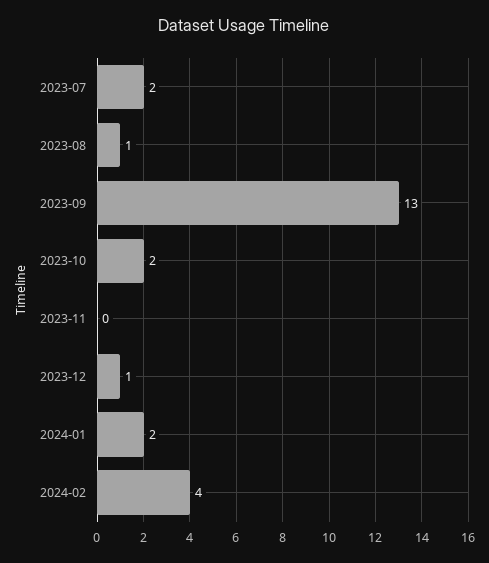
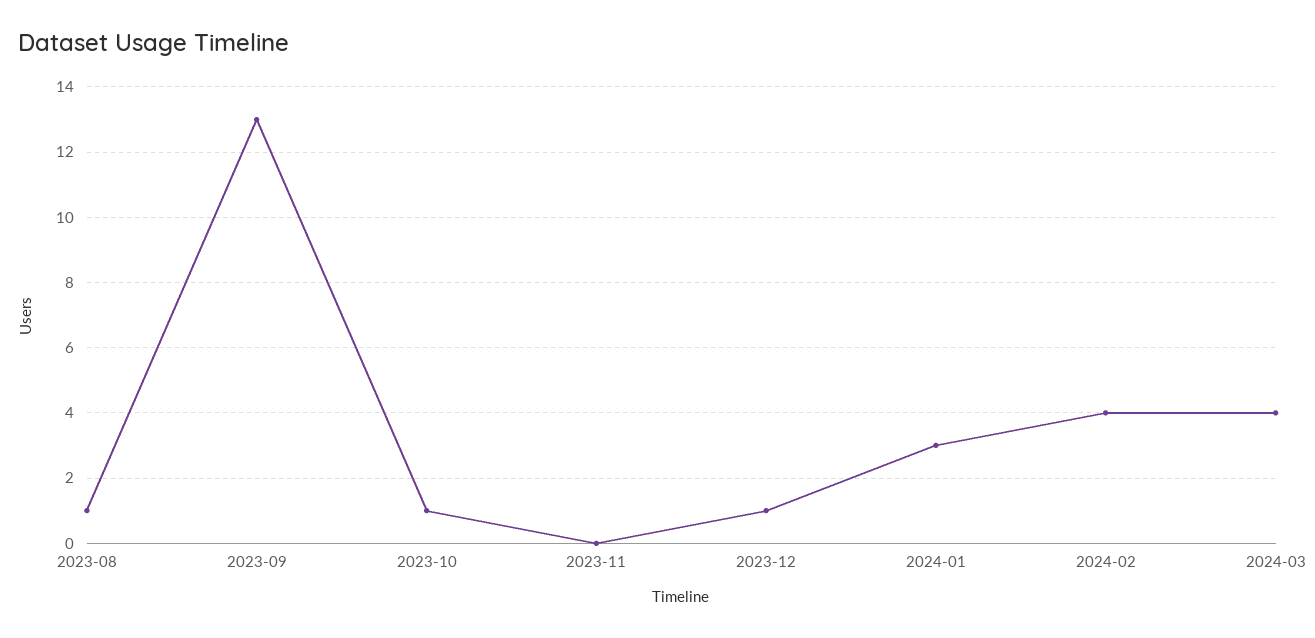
2023-07: 2 -> none
2023-10: 2 -> 1
2024-01: 2 -> 3
2024-03: none -> 4

